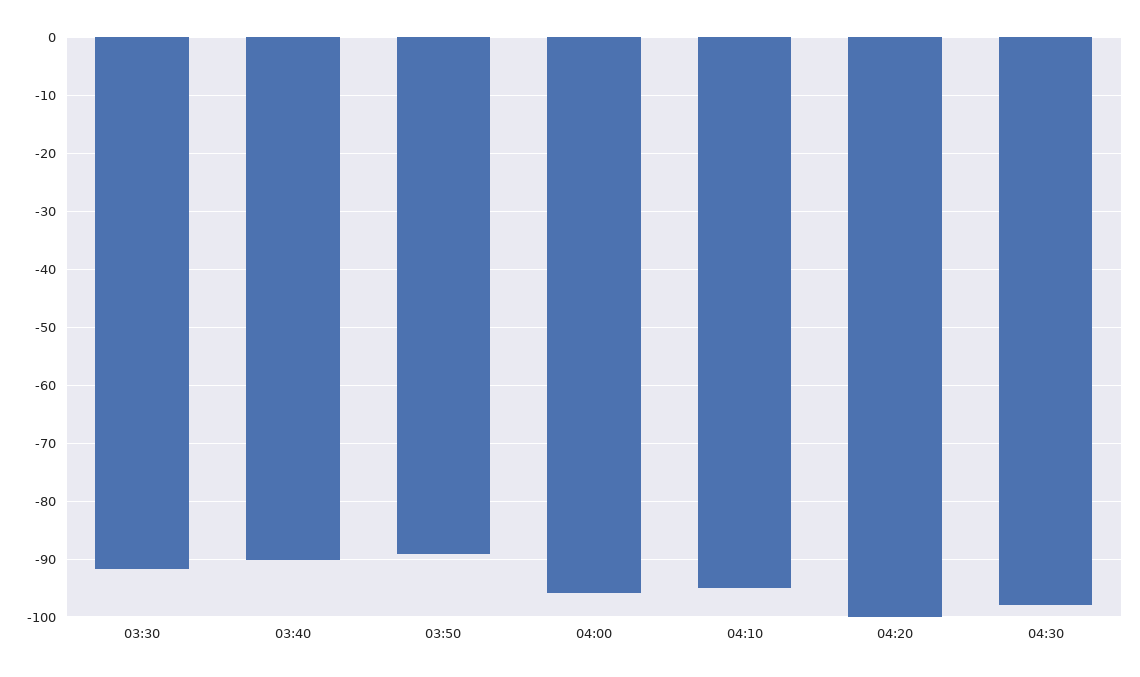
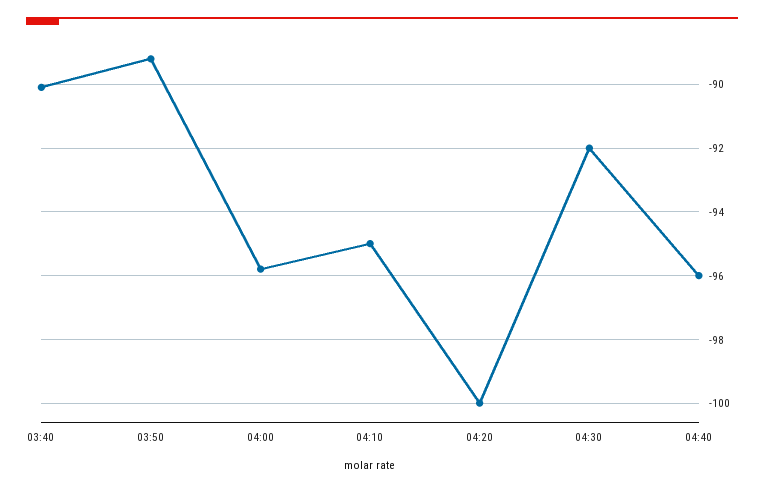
03:30: -92 -> none
04:30: -98 -> -92
04:40: none -> -96

